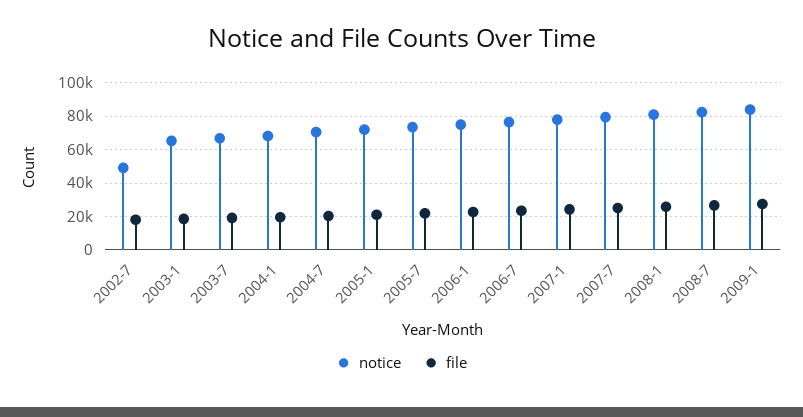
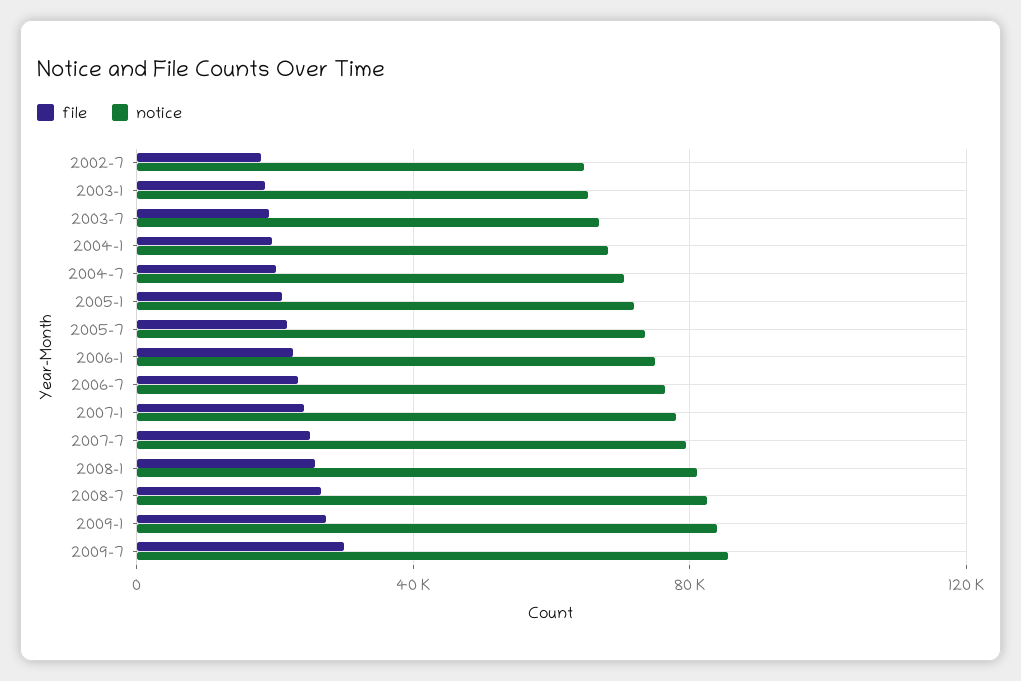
notice, 2002-7: 50000 -> 65000
file, 2009-7: none -> 30000
notice, 2009-7: none -> 85000

